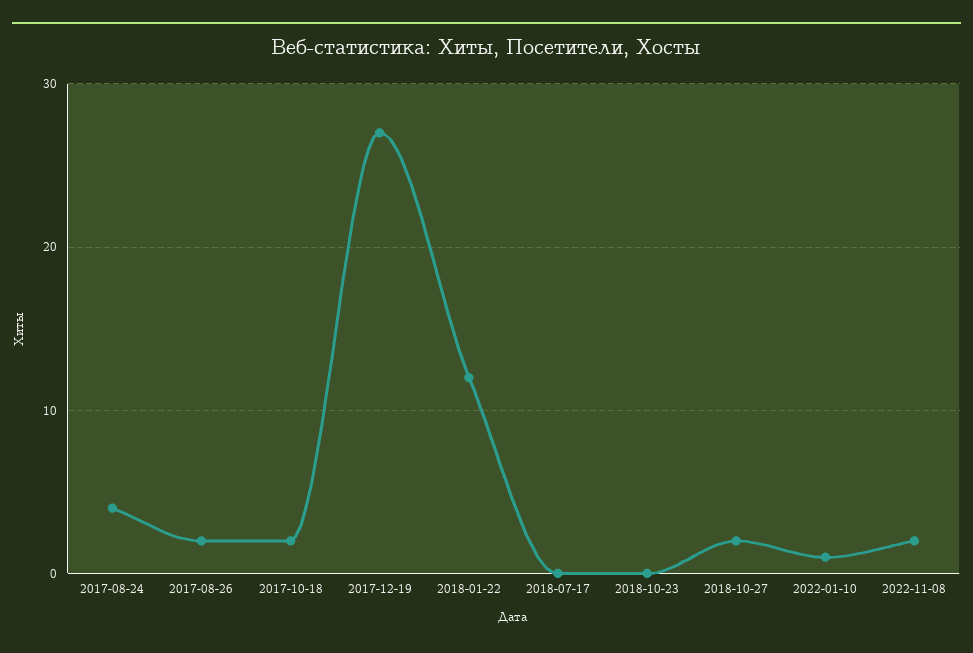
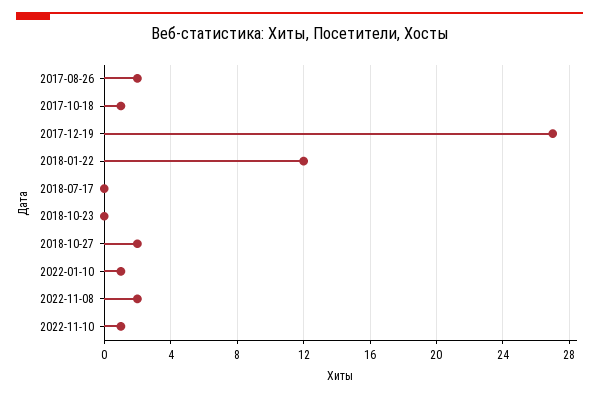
2017-08-24: 4 -> none
2017-10-18: 2 -> 1
2022-11-10: none -> 1

